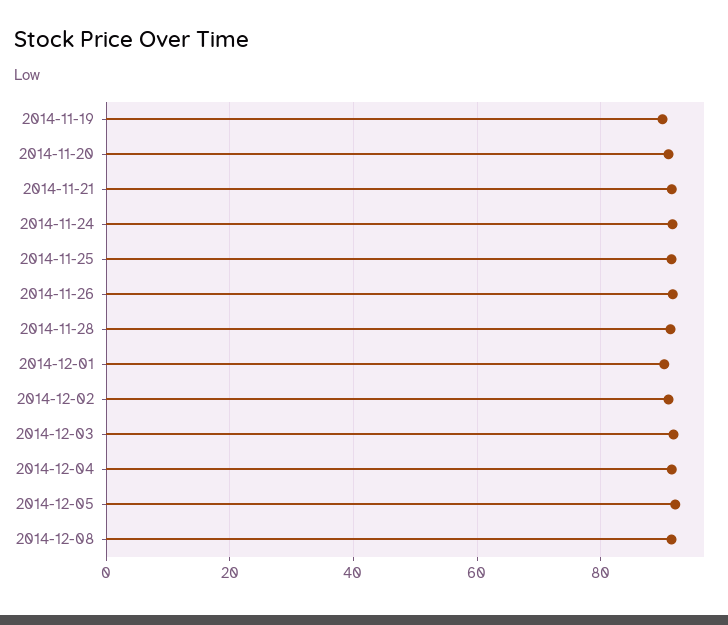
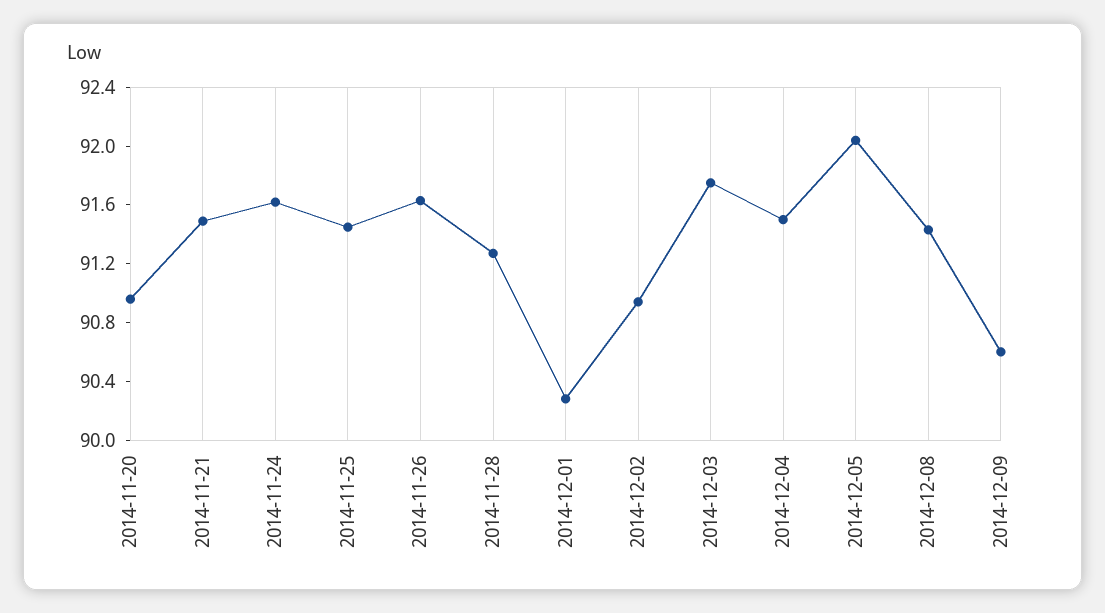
2014-11-19: 90 -> none
2014-12-09: none -> 90.6

